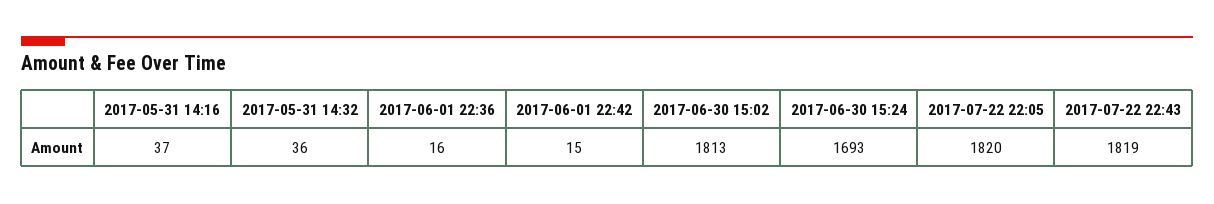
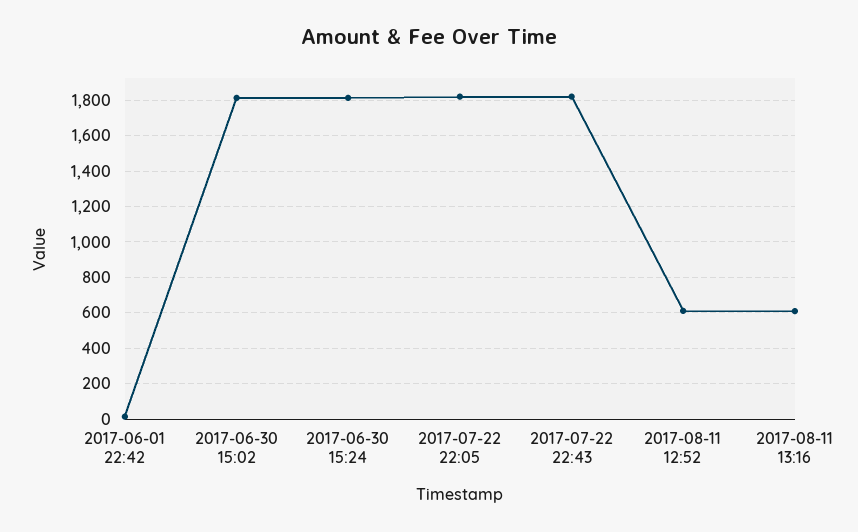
2017-05-31 14:16: 37 -> none
2017-05-31 14:32: 36 -> none
2017-06-01 22:36: 16 -> none
2017-06-30 15:24: 1693 -> 1800
2017-08-11 12:52: none -> 600
2017-08-11 13:16: none -> 600

